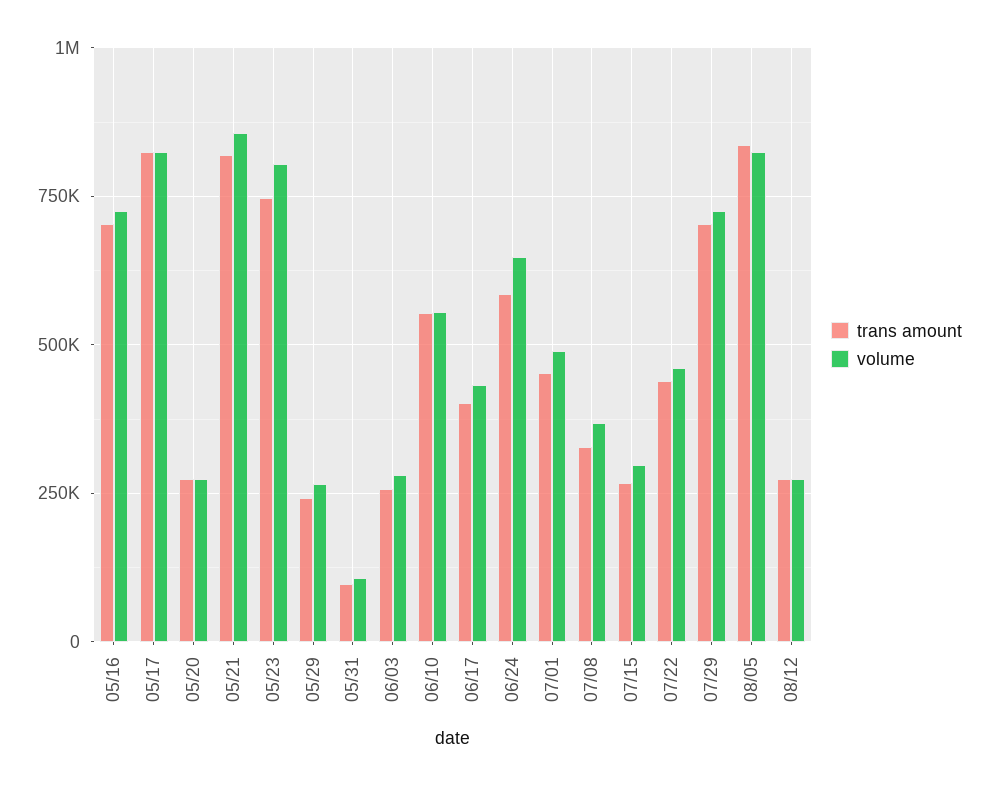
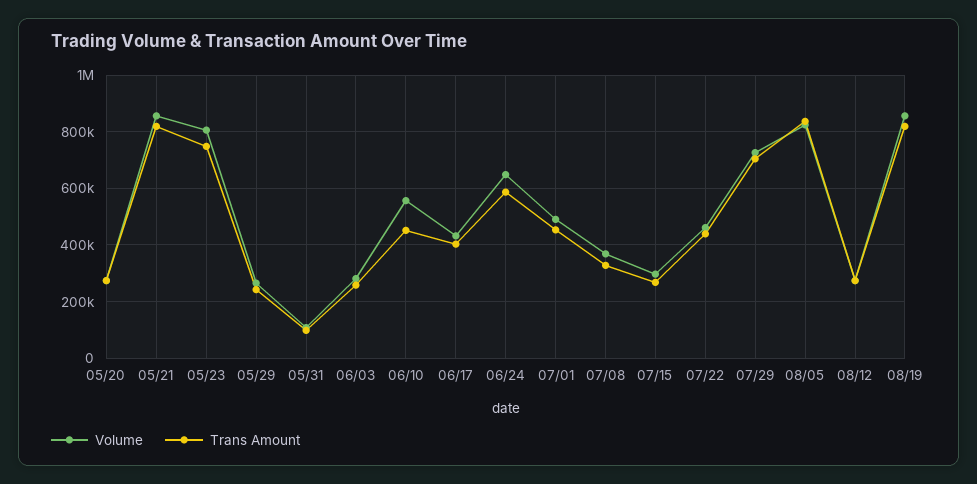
trans amount, 05/16: 700000 -> none
volume, 05/16: 725000 -> none
trans amount, 05/17: 825000 -> none
volume, 05/17: 825000 -> none
trans amount, 06/10: 550000 -> 450000
volume, 08/19: none -> 850000
trans amount, 08/19: none -> 825000

